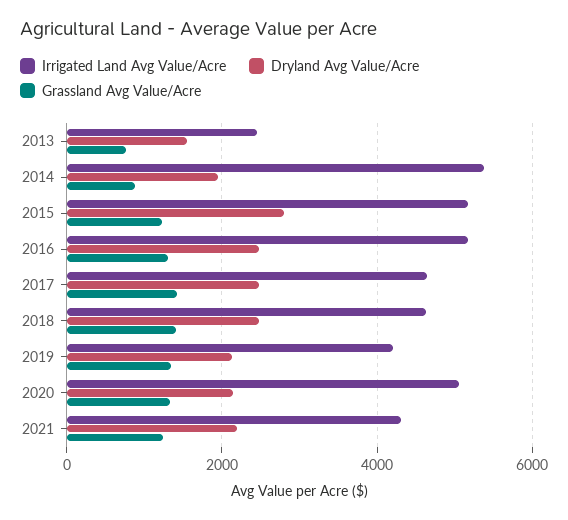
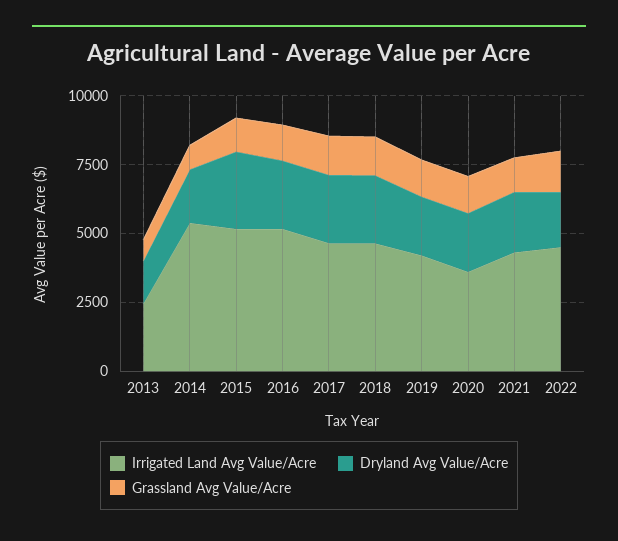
Irrigated Land Avg Value/Acre, 2020: 5000 -> 3500
Irrigated Land Avg Value/Acre, 2022: none -> 4500
Dryland Avg Value/Acre, 2022: none -> 2000
Grassland Avg Value/Acre, 2022: none -> 1500

